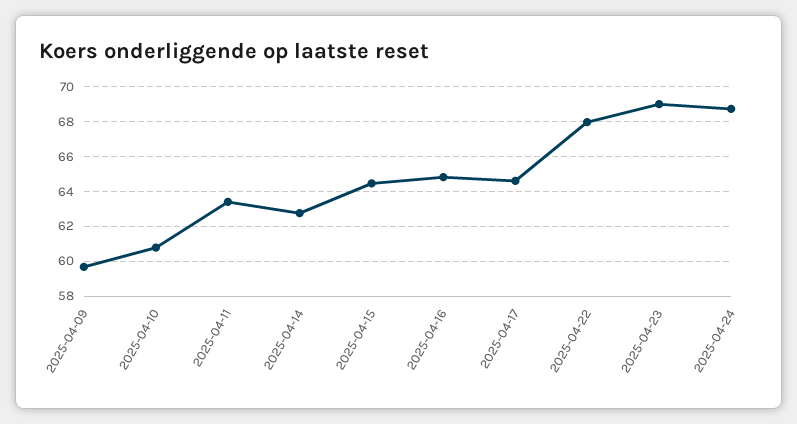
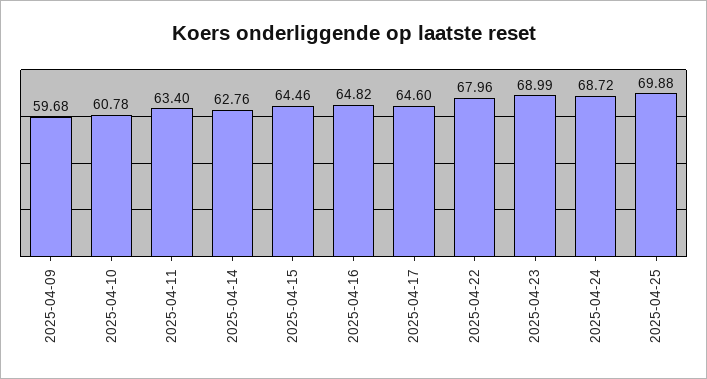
2025-04-25: none -> 69.88

